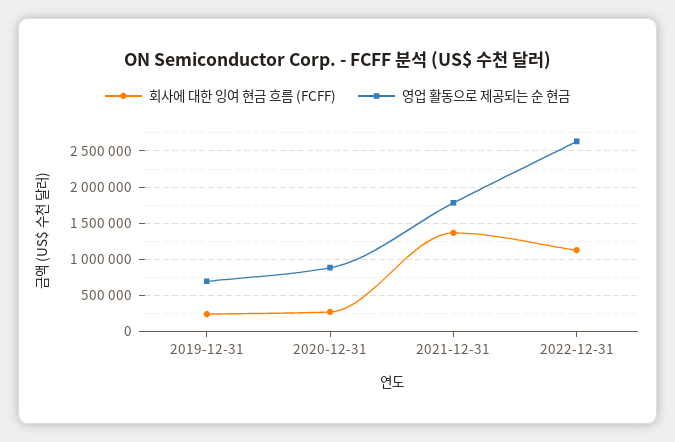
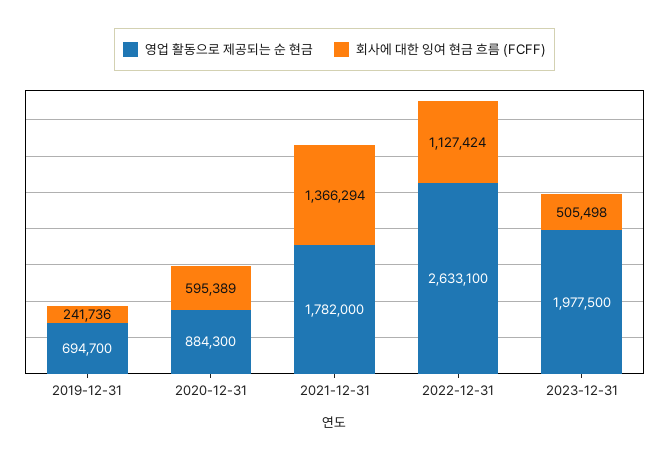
회사에 대한 잉여 현금 흐름 (FCFF), 2020-12-31: 300000 -> 595389
영업 활동으로 제공되는 순 현금, 2023-12-31: none -> 1977500
회사에 대한 잉여 현금 흐름 (FCFF), 2023-12-31: none -> 505498

